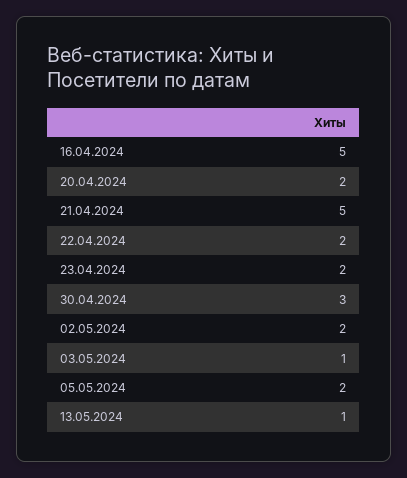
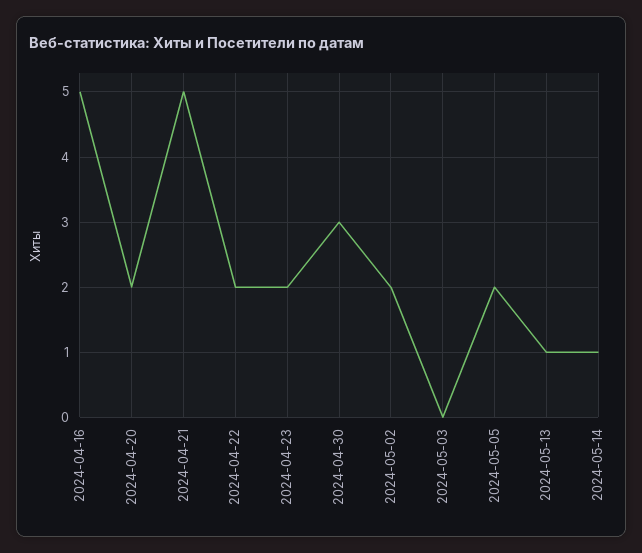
03.05.2024: 1 -> 0
2024-05-14: none -> 1

